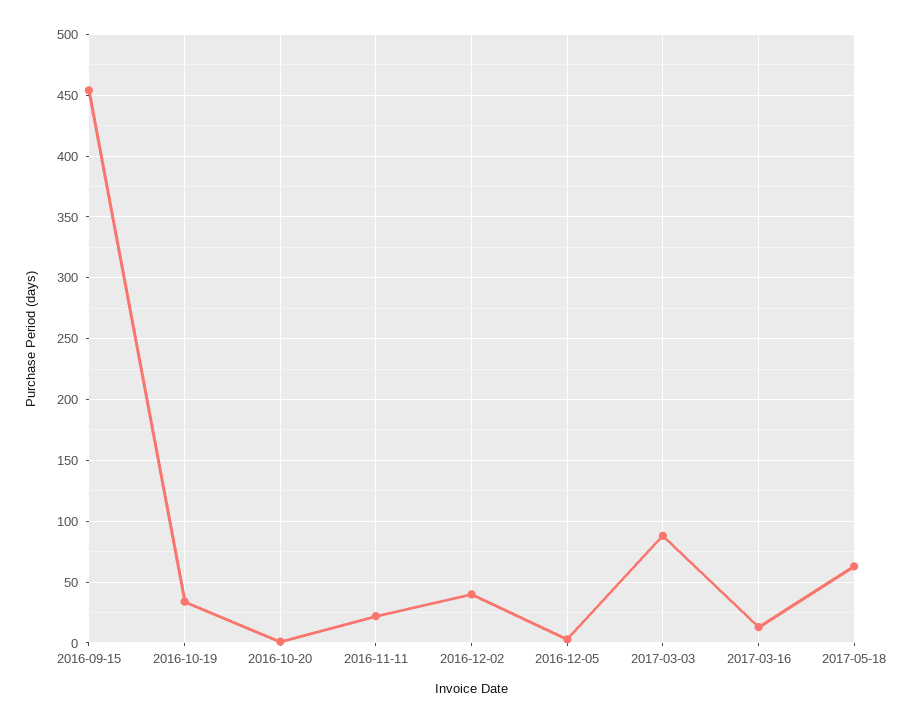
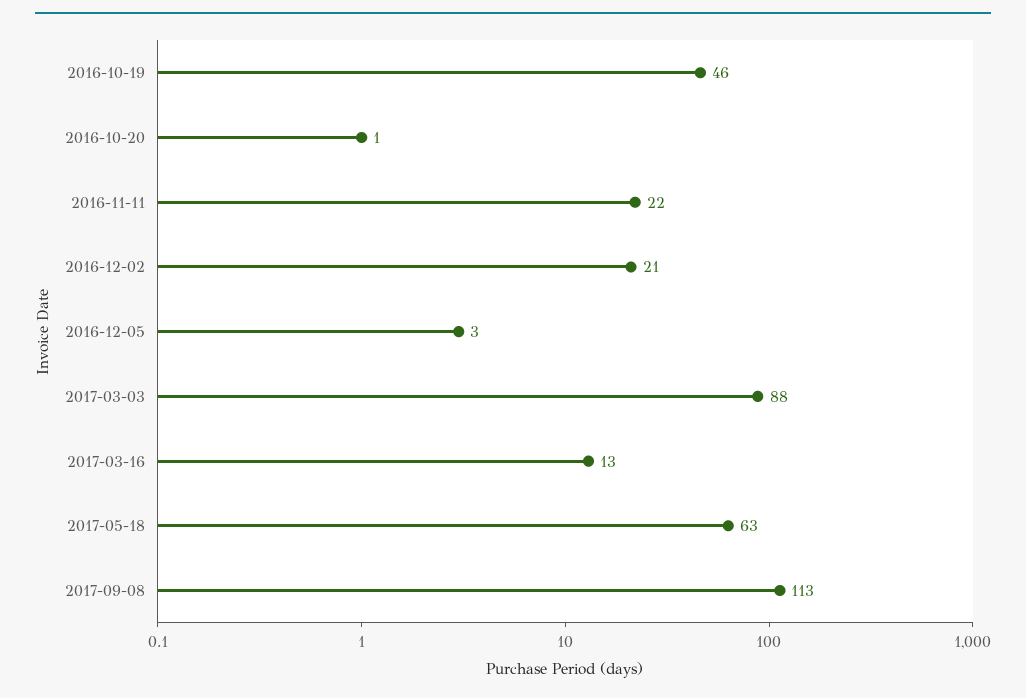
2016-09-15: 455 -> none
2016-10-19: 35 -> 46
2016-12-02: 40 -> 21
2017-09-08: none -> 113

